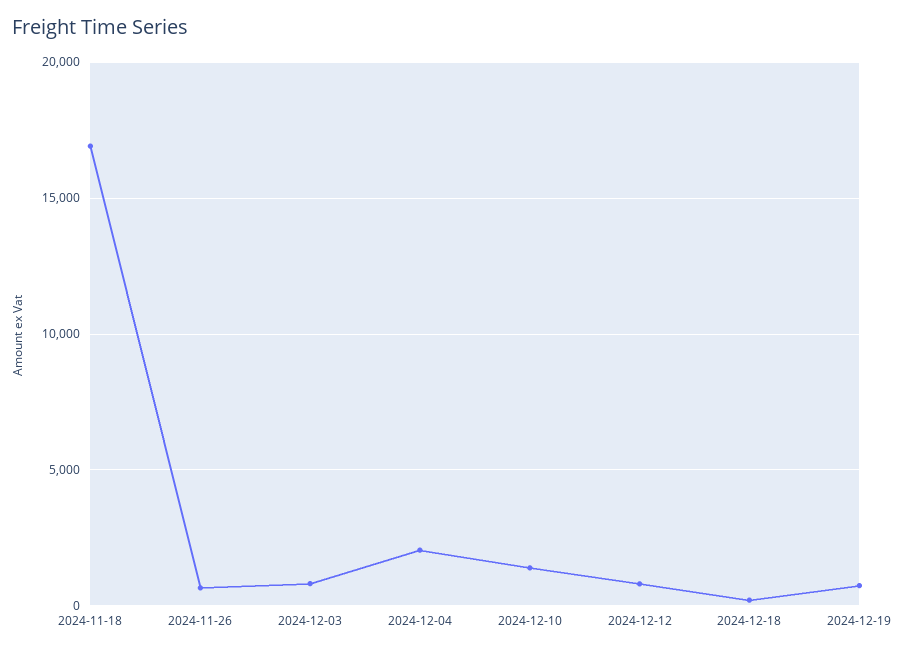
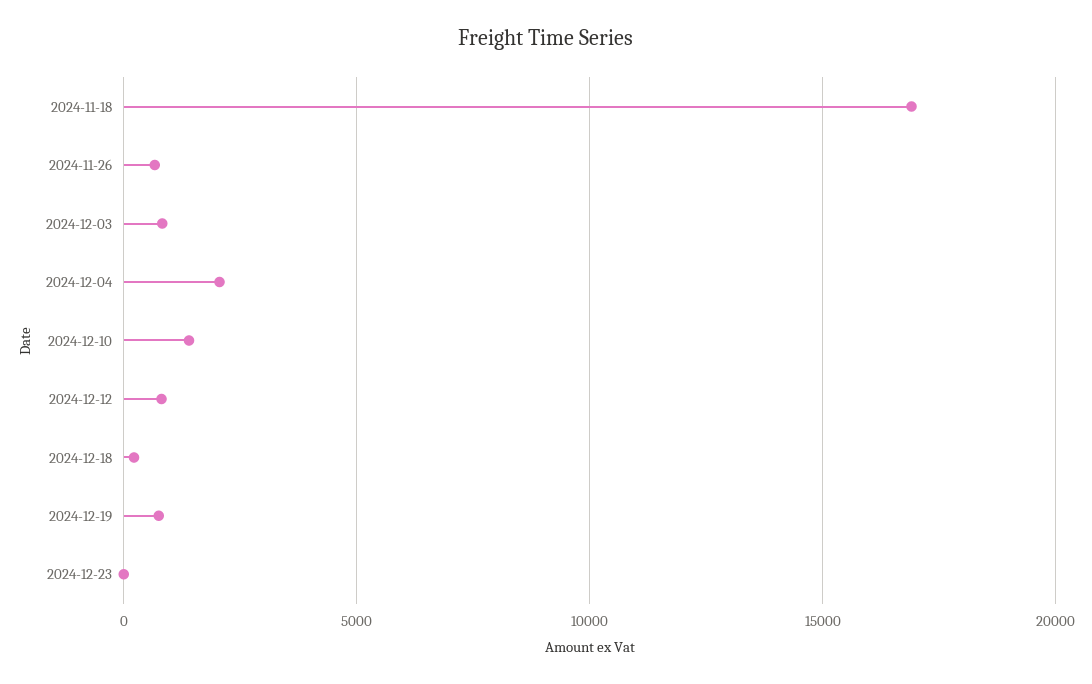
2024-12-23: none -> 0

